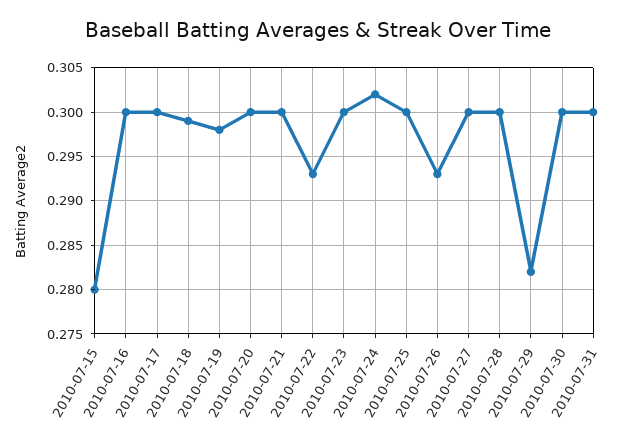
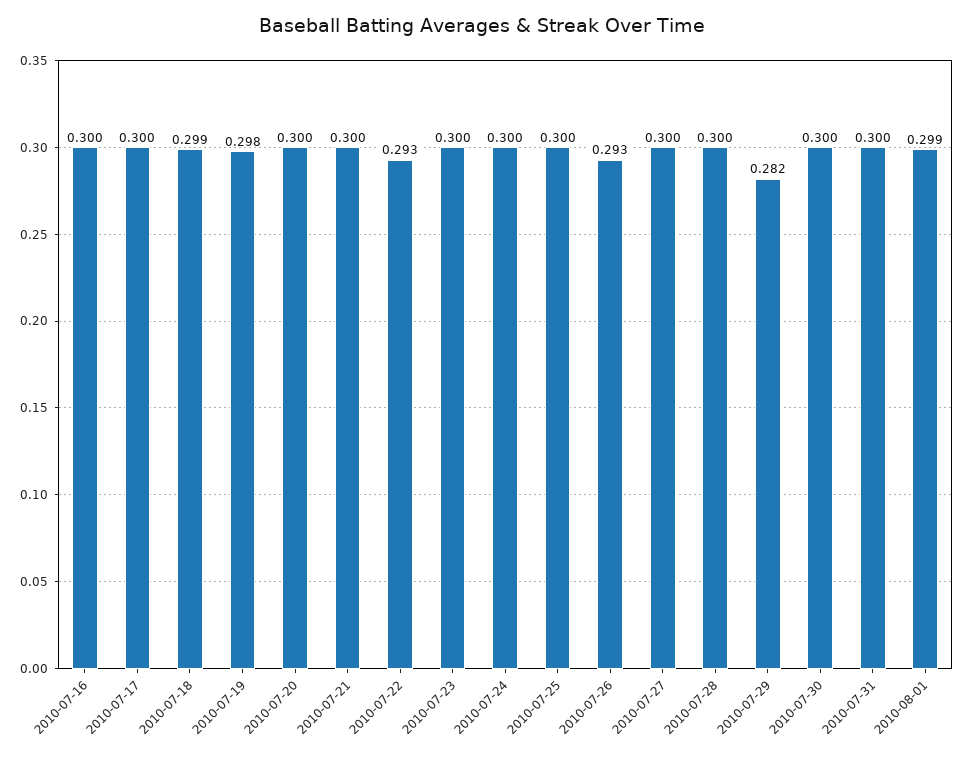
2010-07-15: 0.28 -> none
2010-07-24: 0.302 -> 0.3
2010-08-01: none -> 0.299

